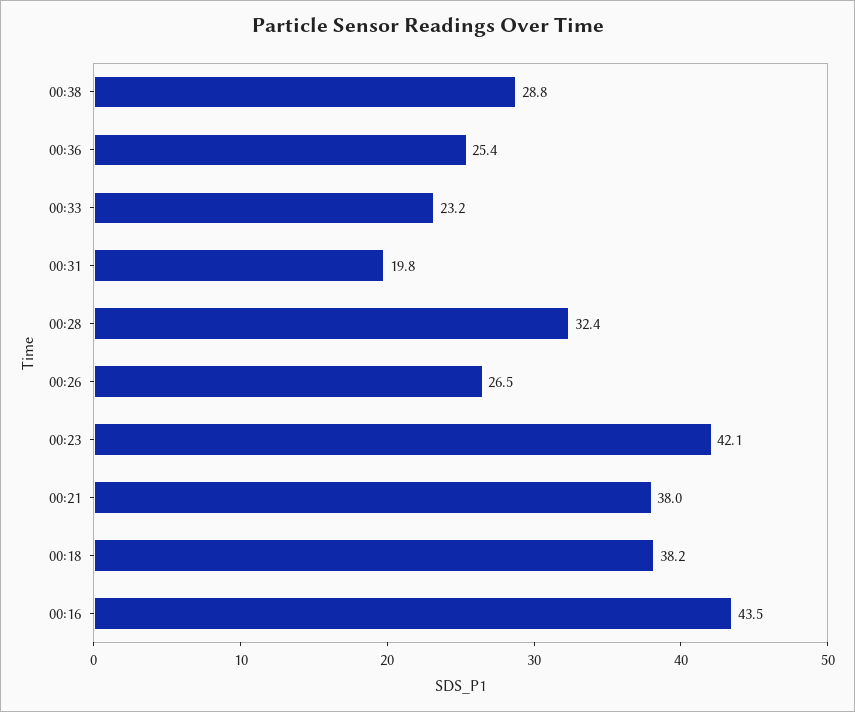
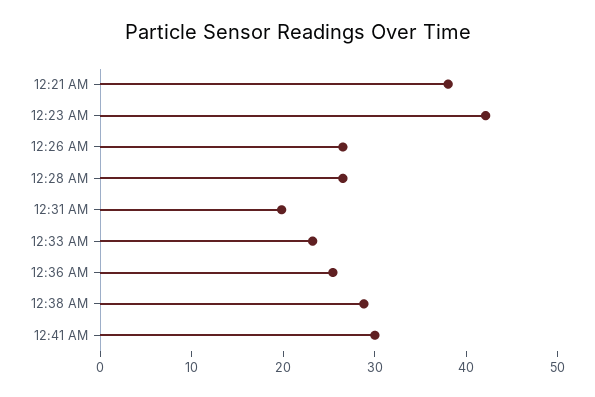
00:28: 32.4 -> 26
00:18: 38.2 -> none
00:16: 43.5 -> none
12:41 AM: none -> 30

